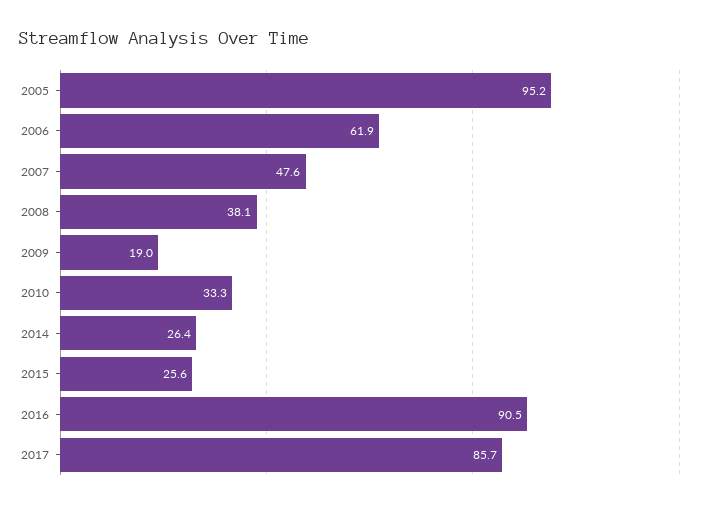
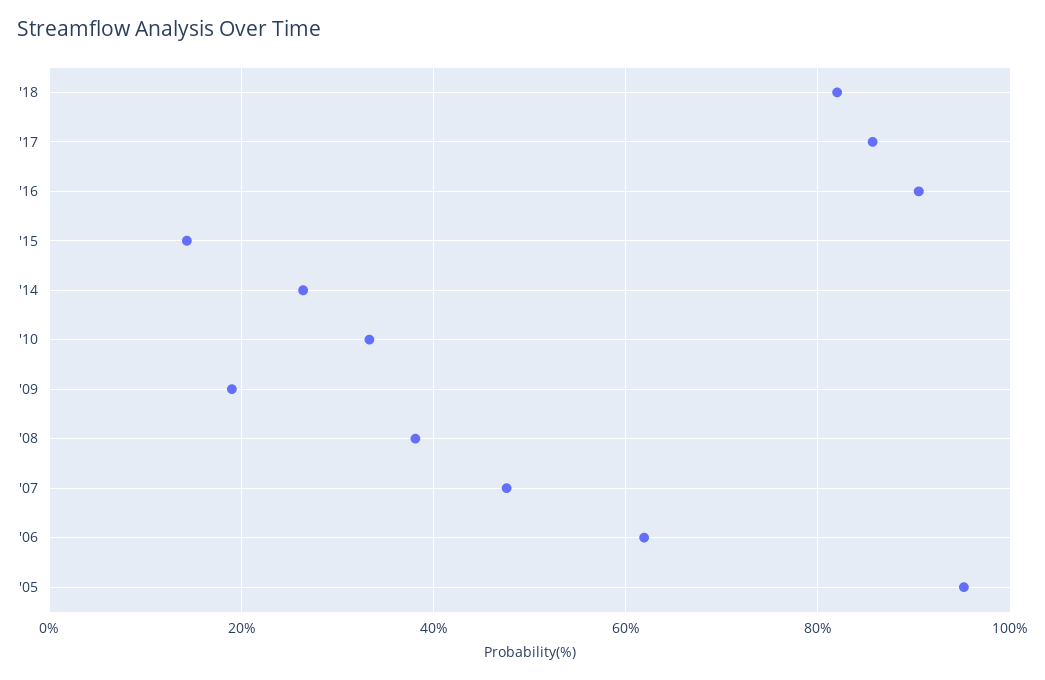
2015: 25.6 -> 14
'18: none -> 82

